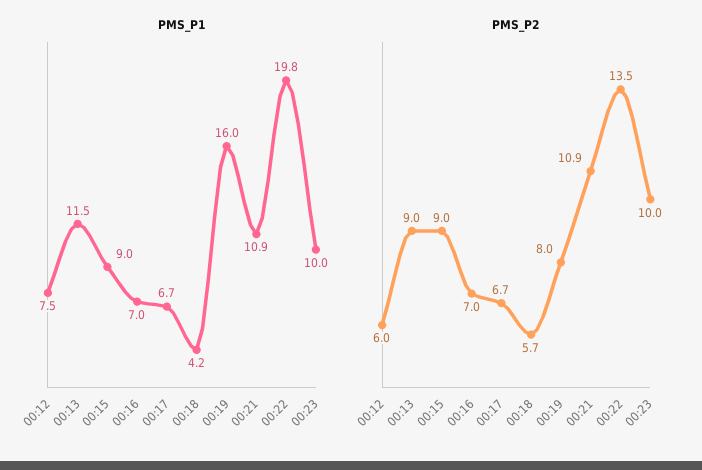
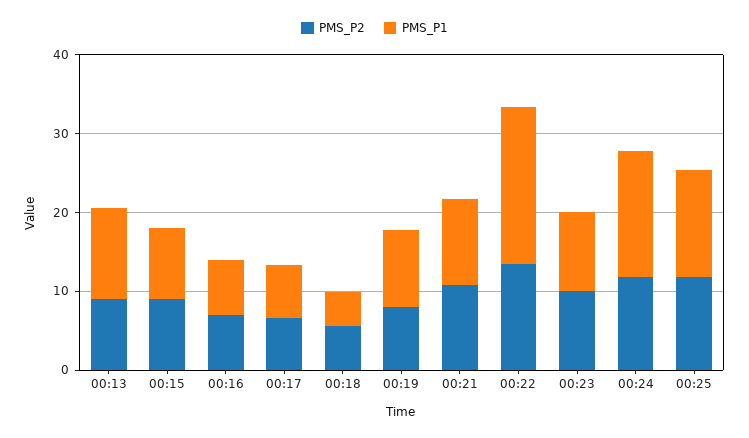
PMS_P1, 00:12: 7.5 -> none
PMS_P1, 00:19: 16 -> 10
PMS_P2, 00:12: 6 -> none
PMS_P2, 00:24: none -> 12
PMS_P1, 00:24: none -> 16
PMS_P2, 00:25: none -> 12
PMS_P1, 00:25: none -> 14

